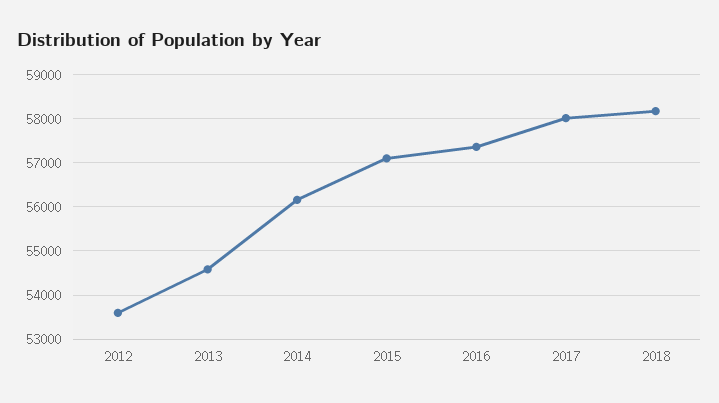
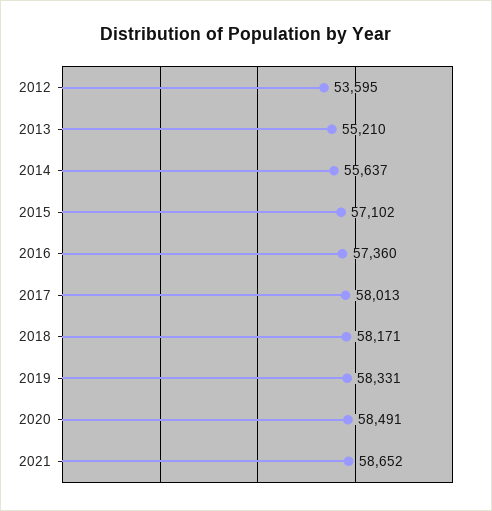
2013: 54600 -> 55210
2014: 56200 -> 55637
2019: none -> 58331
2020: none -> 58491
2021: none -> 58652

